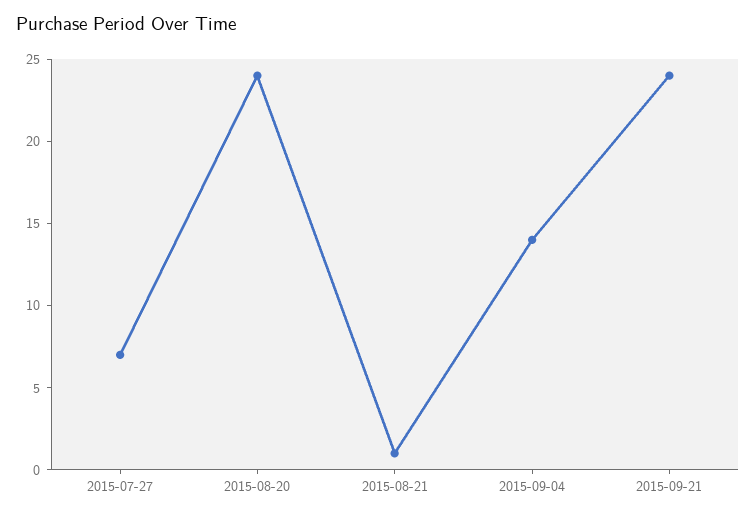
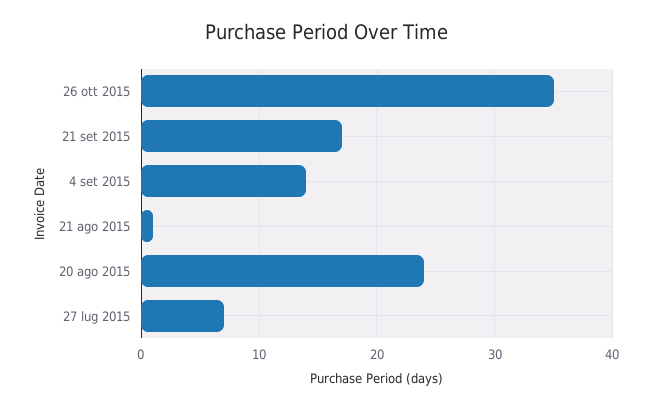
2015-09-21: 24 -> 17
26 ott 2015: none -> 35

